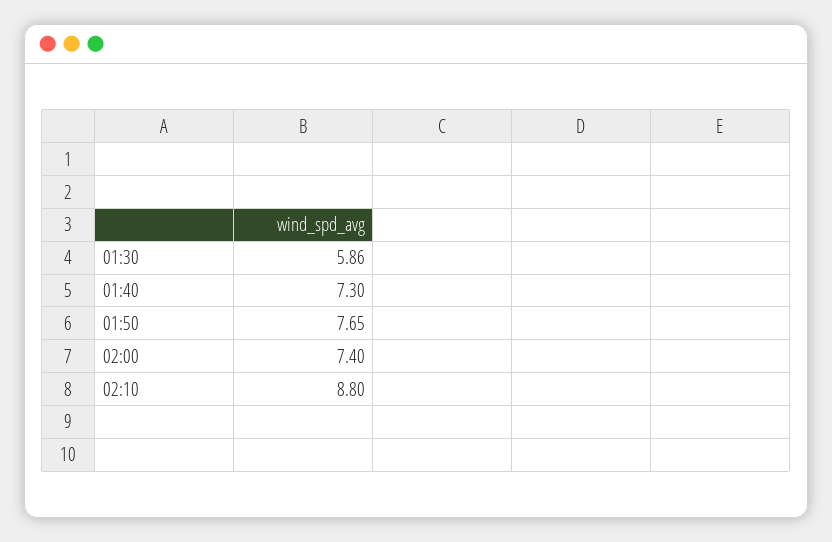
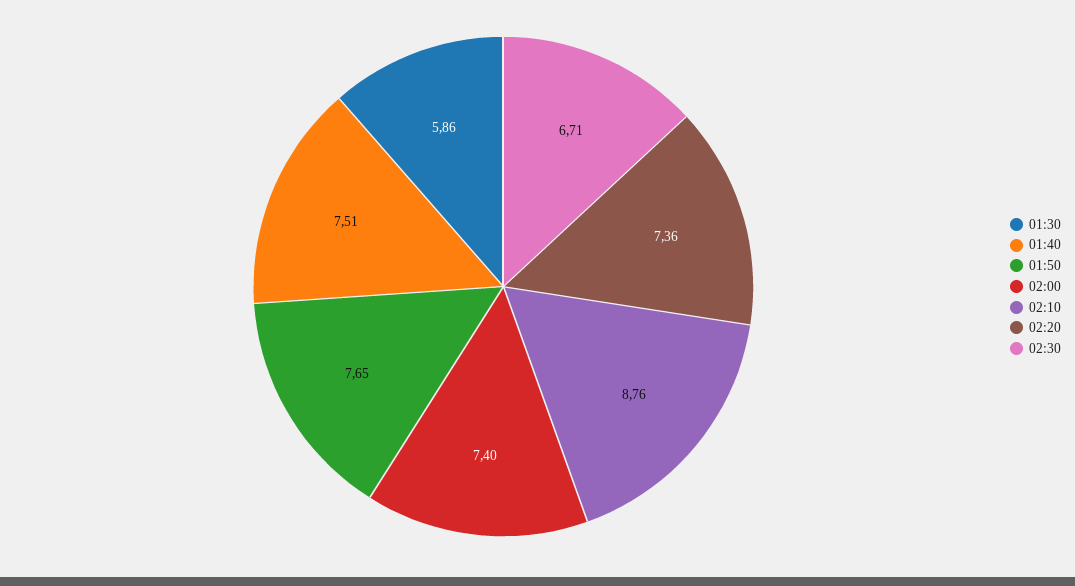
01:40: 7.3 -> 7.51
02:10: 8.8 -> 8.76
02:20: none -> 7.36
02:30: none -> 6.71

